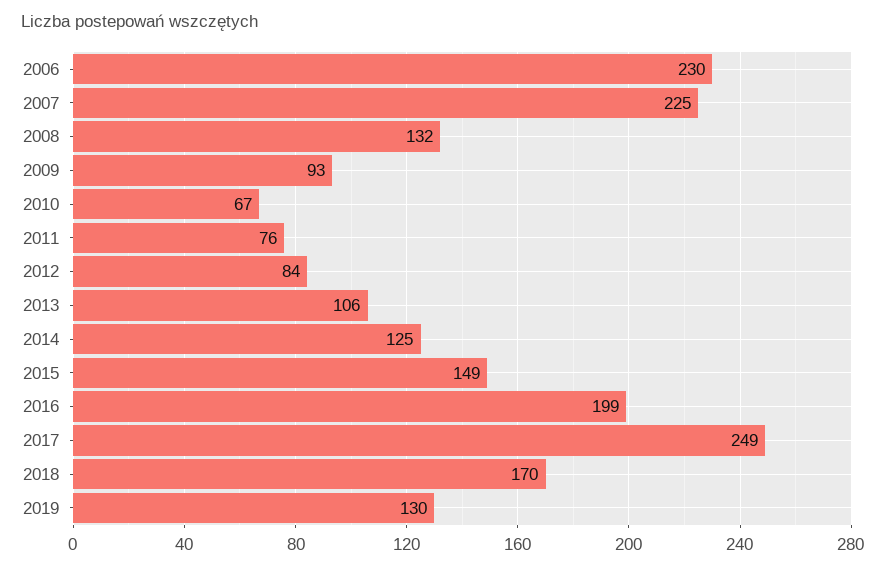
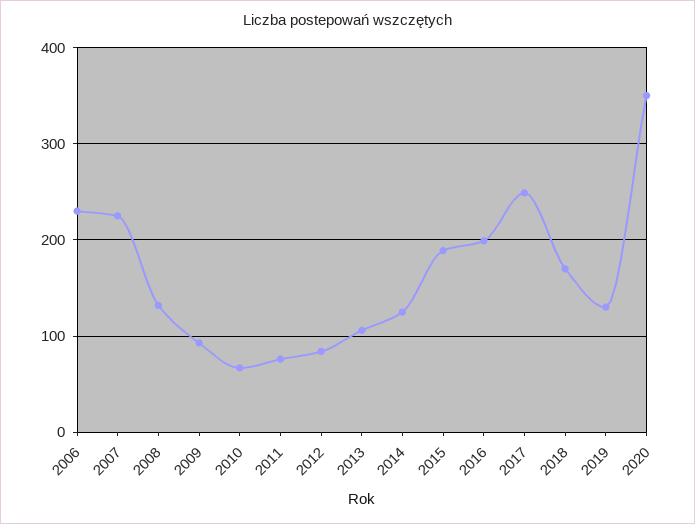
2015: 149 -> 190
2020: none -> 350

